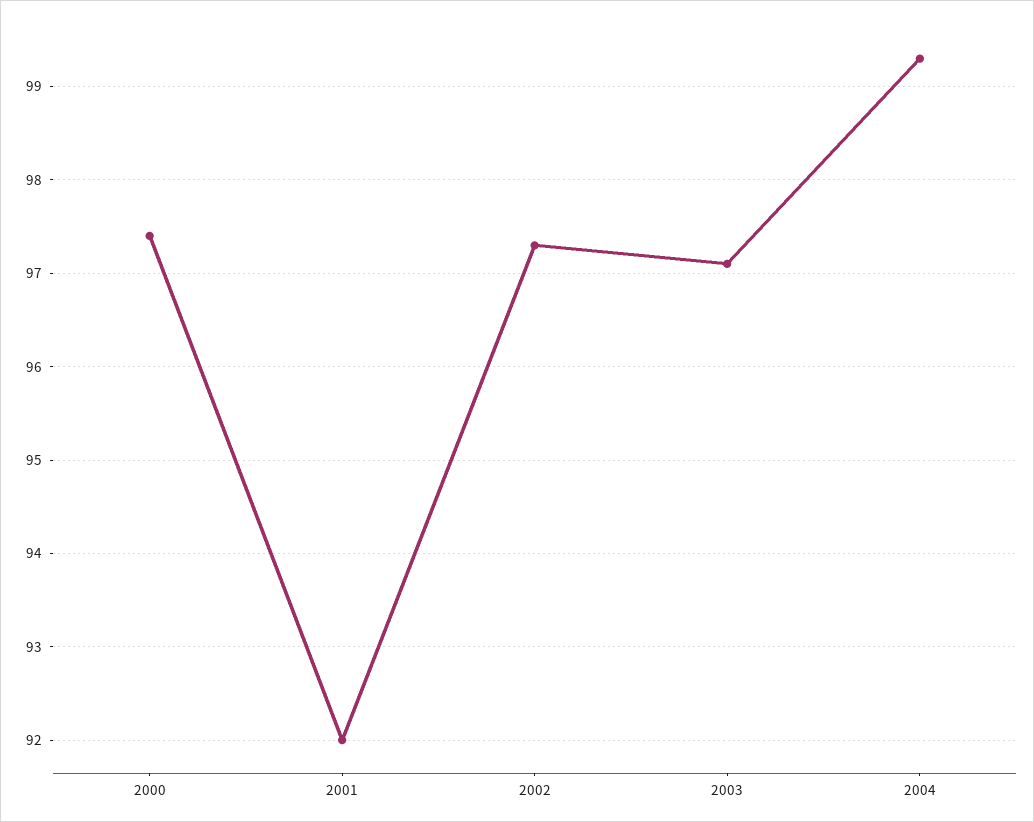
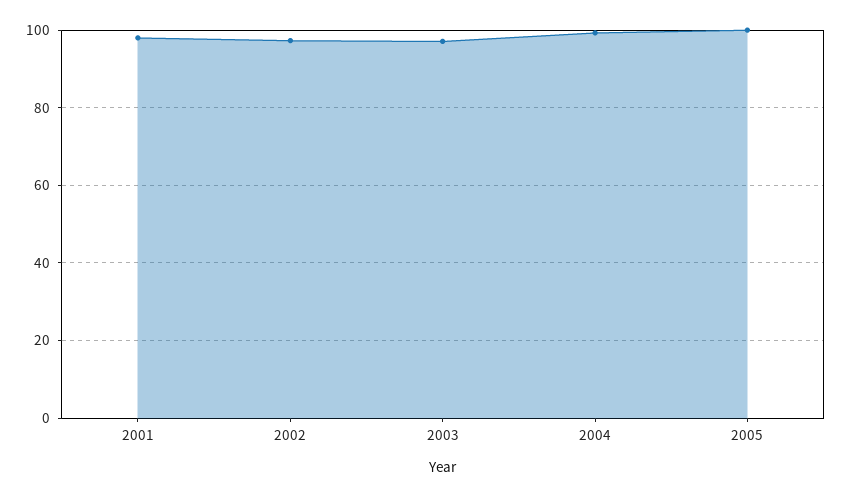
2000: 97.4 -> none
2001: 92 -> 98
2005: none -> 100

